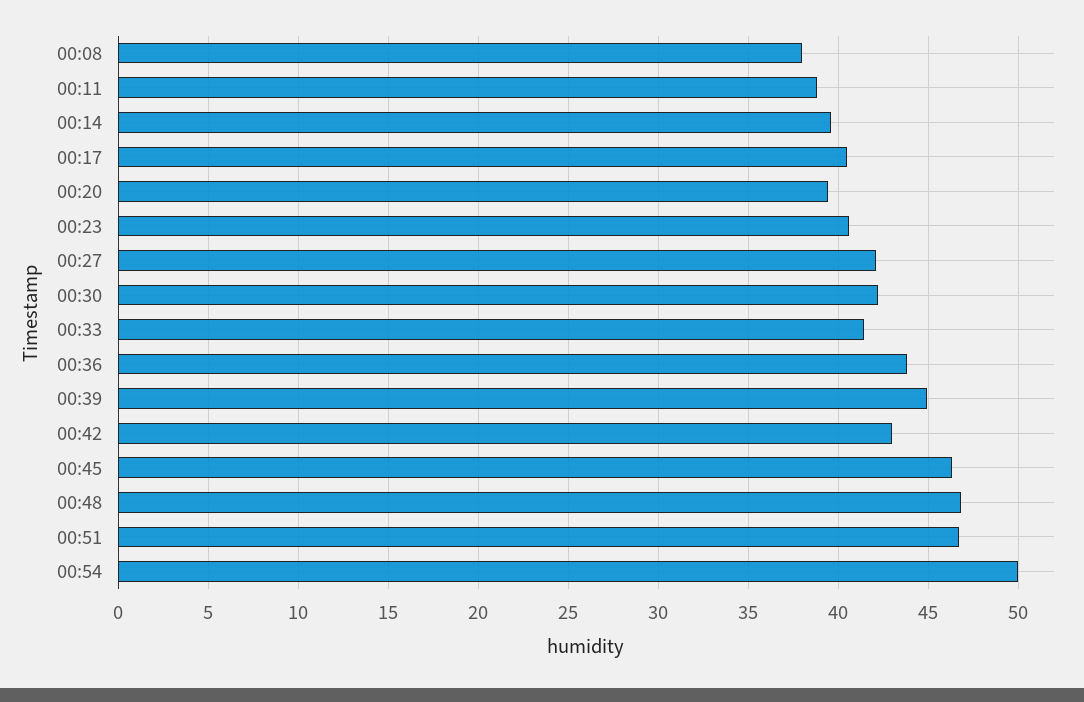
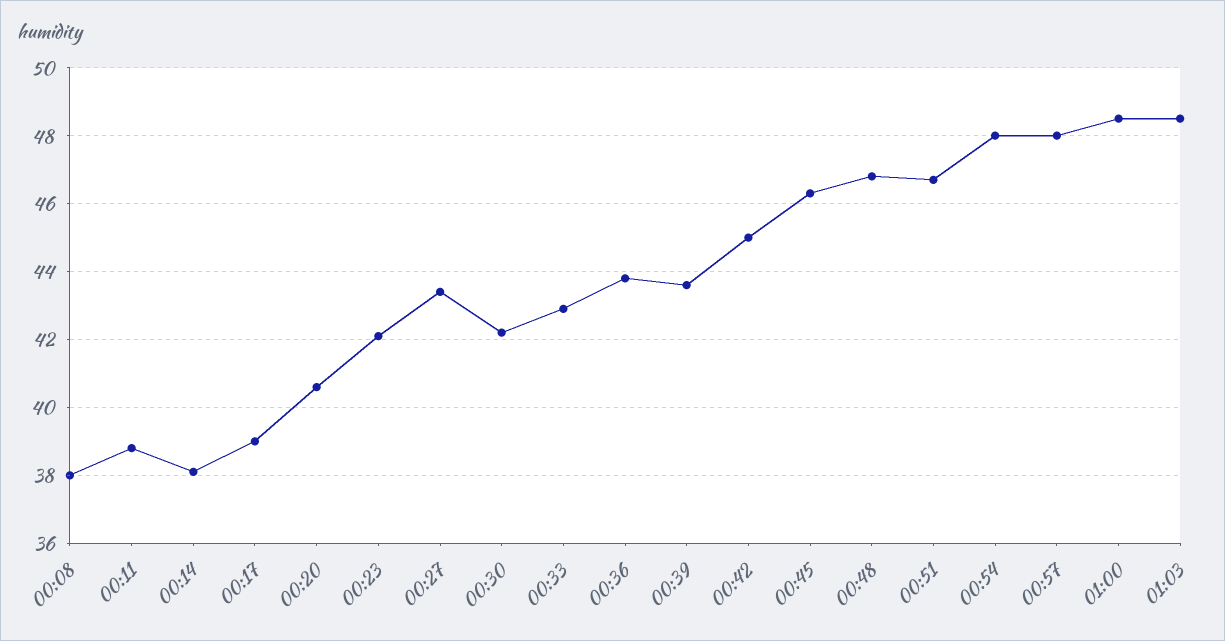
00:14: 39.5 -> 38
00:17: 40.5 -> 39
00:20: 39.5 -> 40.5
00:23: 40.5 -> 42
00:27: 42 -> 43.5
00:33: 41.5 -> 43
00:39: 45 -> 43.5
00:42: 43 -> 45
00:54: 50 -> 48
00:57: none -> 48
01:00: none -> 48.5
01:03: none -> 48.5

